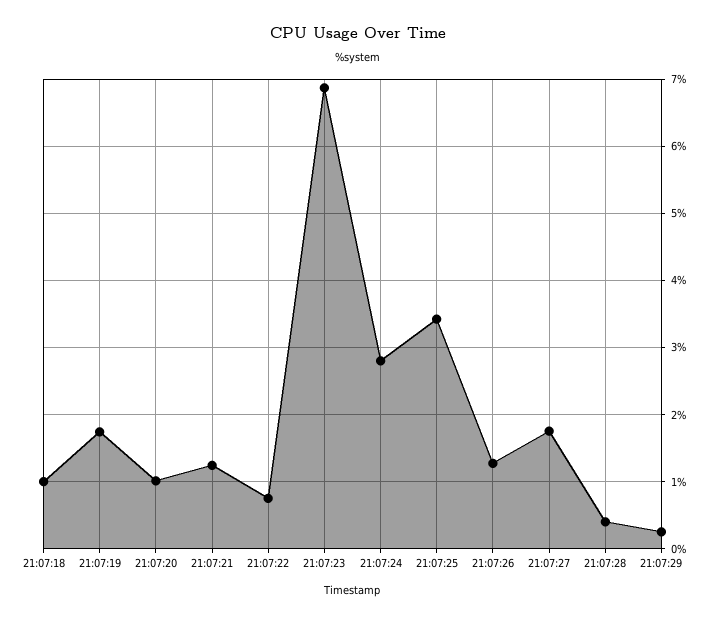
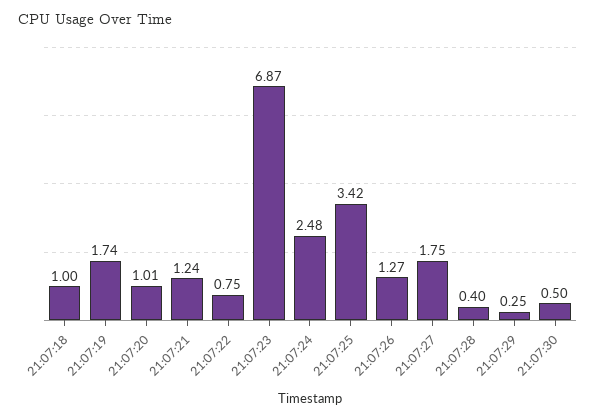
21:07:24: 2.8 -> 2.48
21:07:30: none -> 0.5

